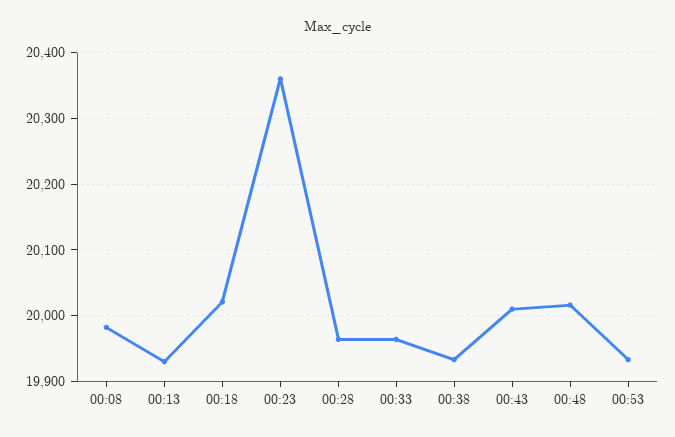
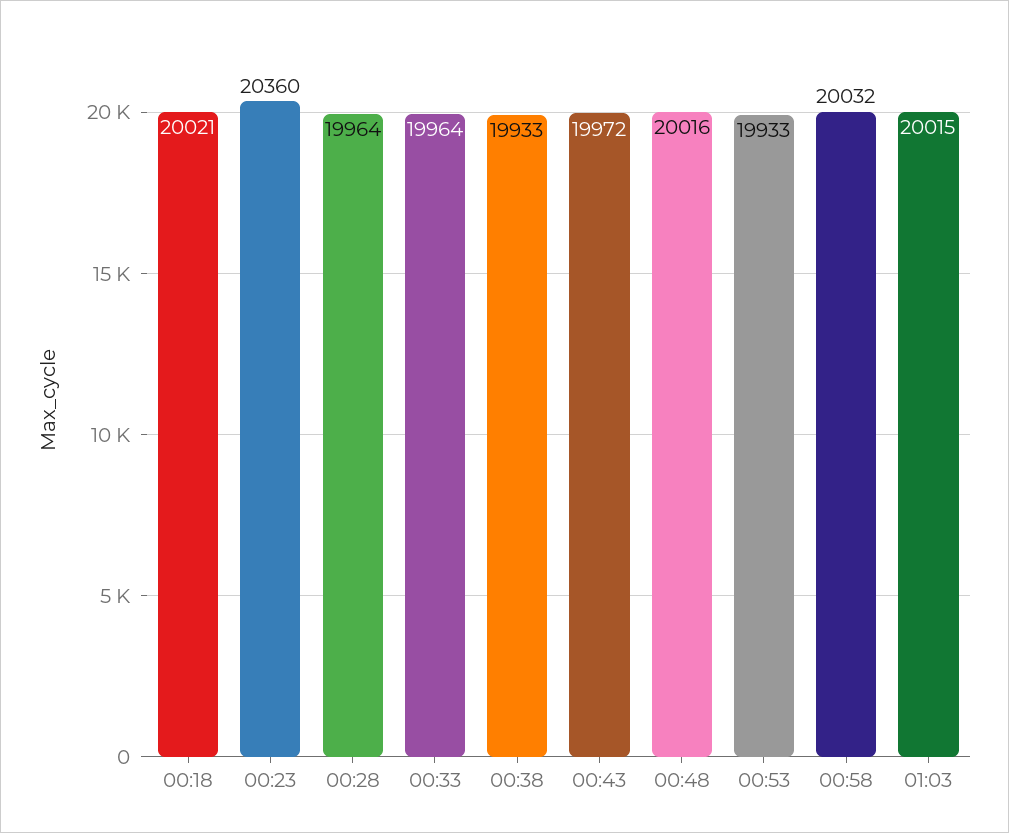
00:08: 19980 -> none
00:13: 19930 -> none
00:43: 20010 -> 19972
00:58: none -> 20032
01:03: none -> 20015

